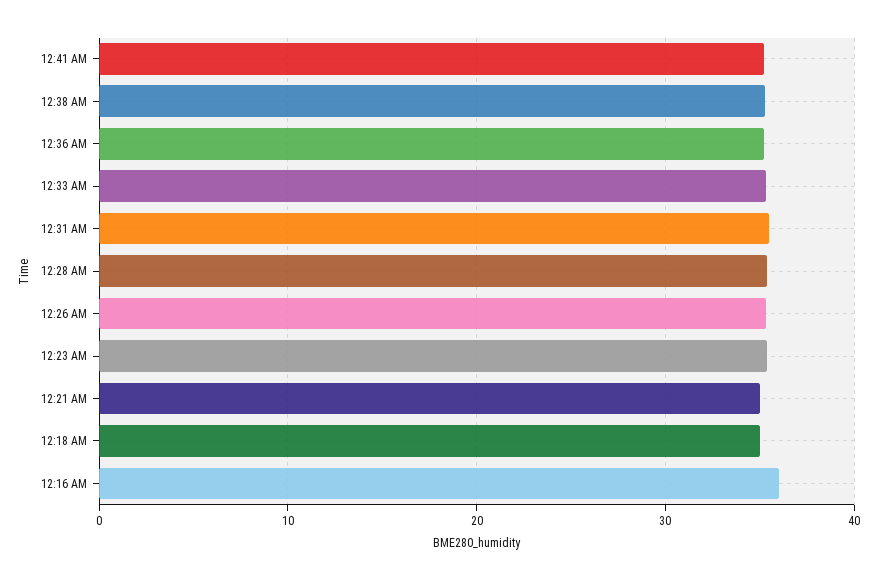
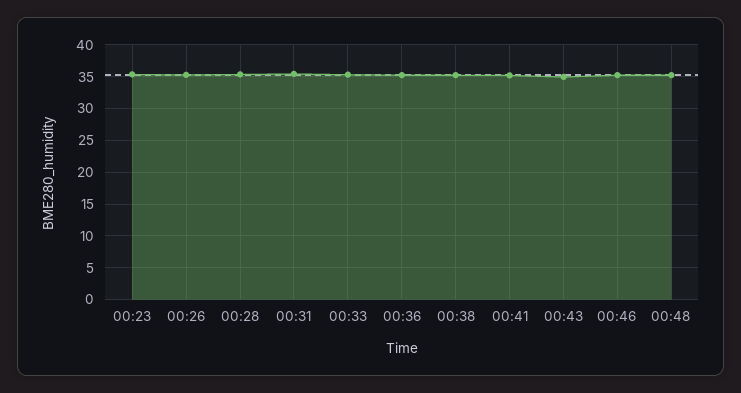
12:21 AM: 35 -> none
12:18 AM: 35 -> none
12:16 AM: 36 -> none
00:43: none -> 35
00:46: none -> 35
00:48: none -> 35

